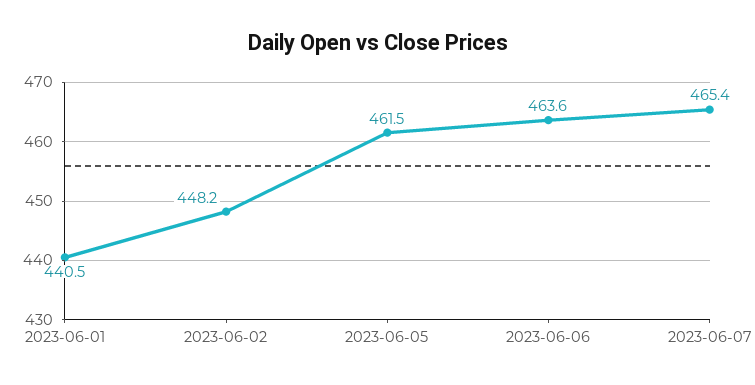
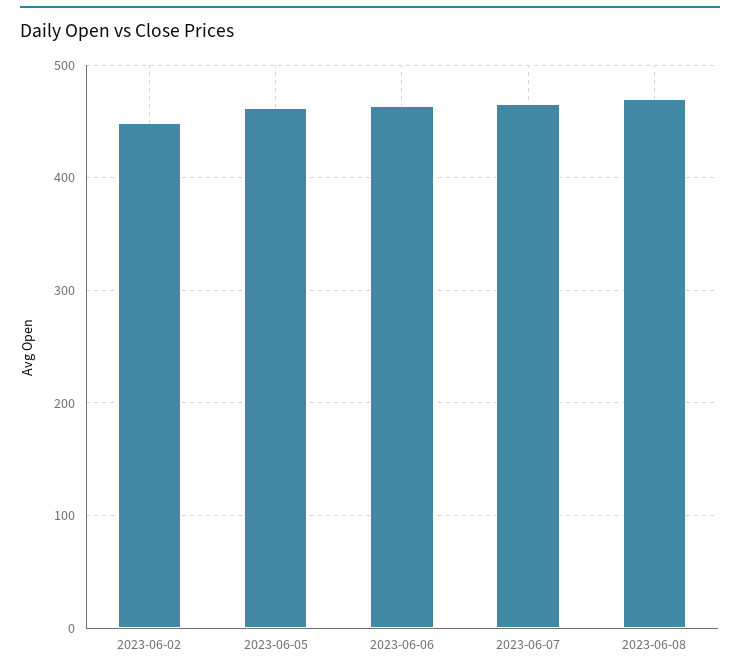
2023-06-01: 440.5 -> none
2023-06-08: none -> 470

